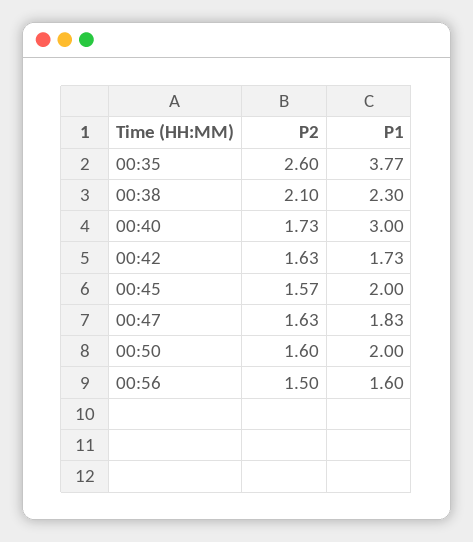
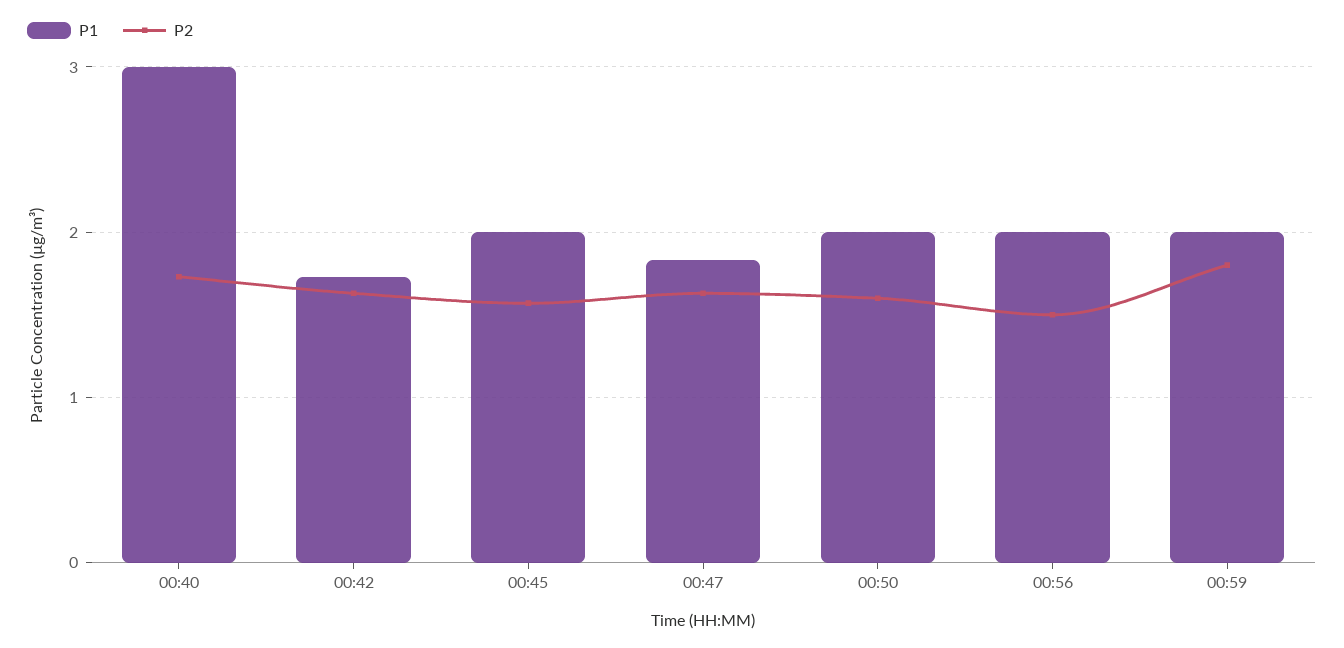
P2, 00:35: 2.6 -> none
P1, 00:35: 3.77 -> none
P2, 00:38: 2.1 -> none
P1, 00:38: 2.3 -> none
P1, 00:56: 1.6 -> 2
P1, 00:59: none -> 2
P2, 00:59: none -> 1.8

